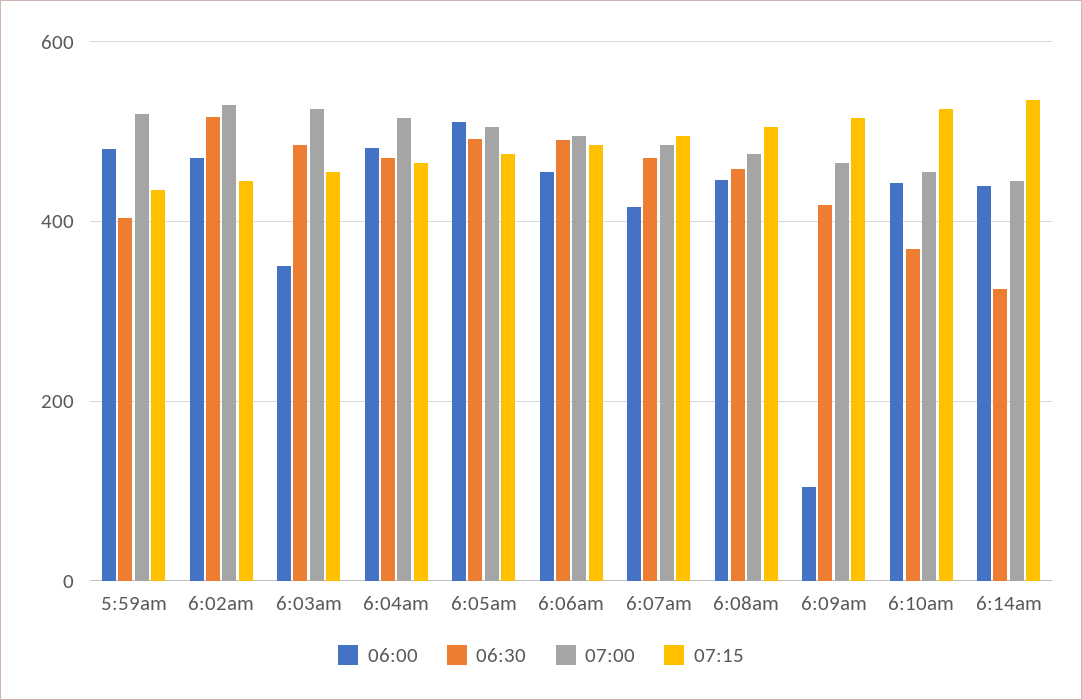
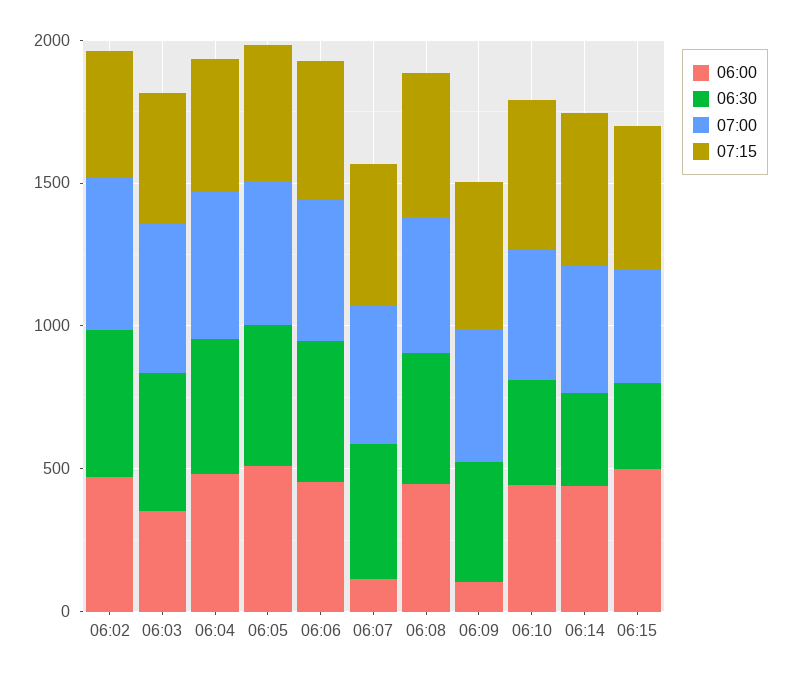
06:00, 5:59am: 480 -> none
06:30, 5:59am: 400 -> none
07:00, 5:59am: 520 -> none
07:15, 5:59am: 440 -> none
06:00, 6:07am: 420 -> 100
06:00, 06:15: none -> 500
06:30, 06:15: none -> 300
07:00, 06:15: none -> 400
07:15, 06:15: none -> 500

